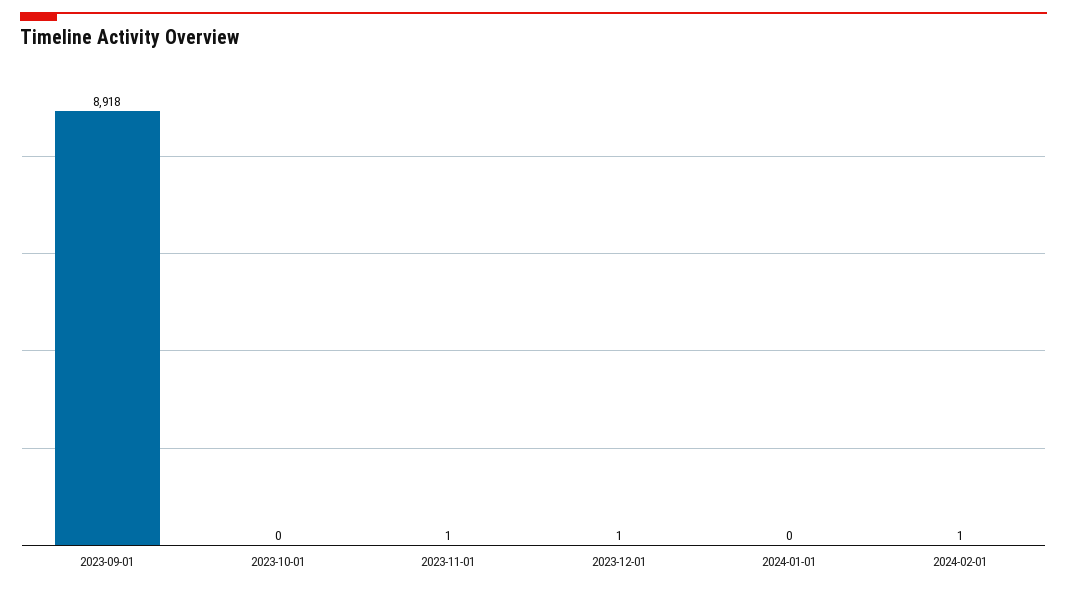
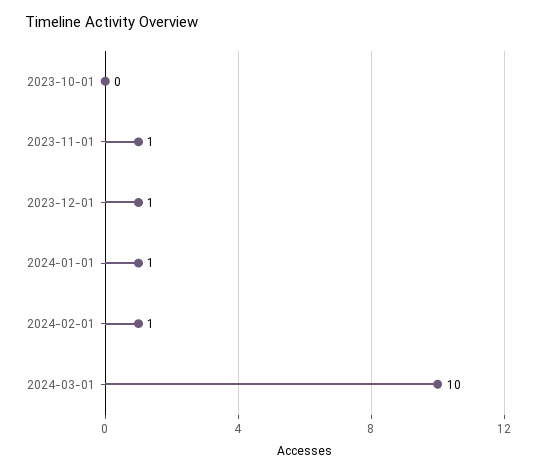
2023-09-01: 8918 -> none
2024-01-01: 0 -> 1
2024-03-01: none -> 10

